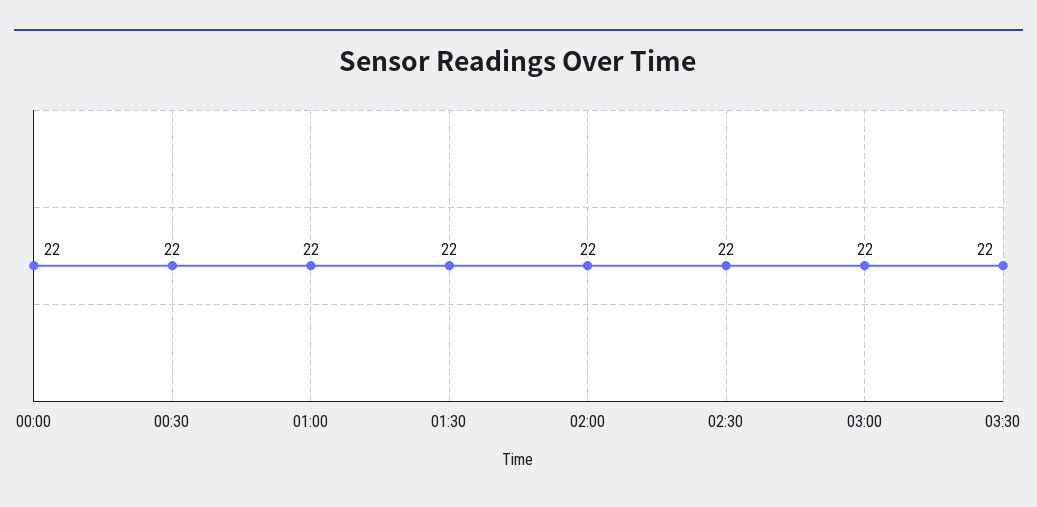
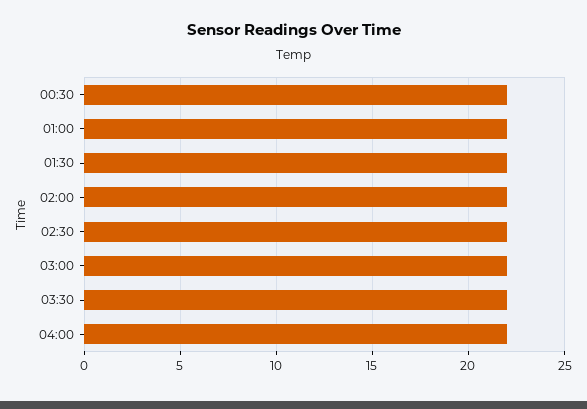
00:00: 22 -> none
04:00: none -> 22

